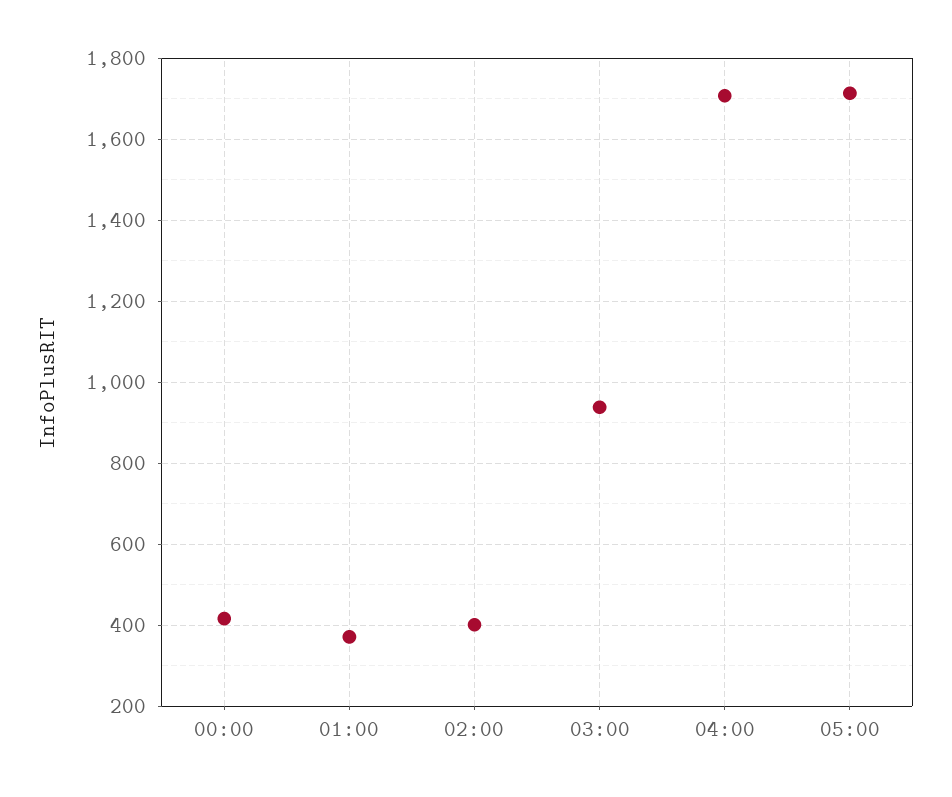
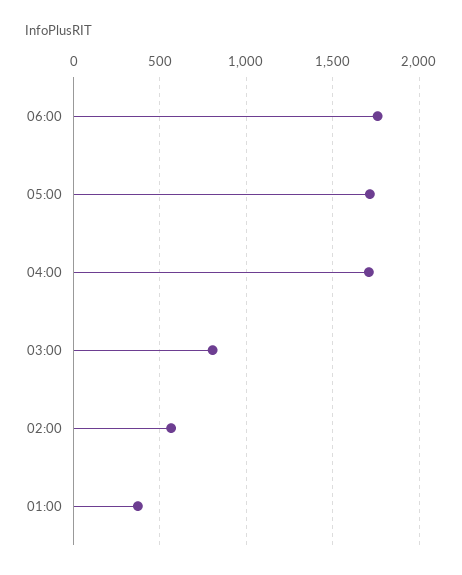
00:00: 420 -> none
02:00: 400 -> 550
03:00: 940 -> 800
06:00: none -> 1750

